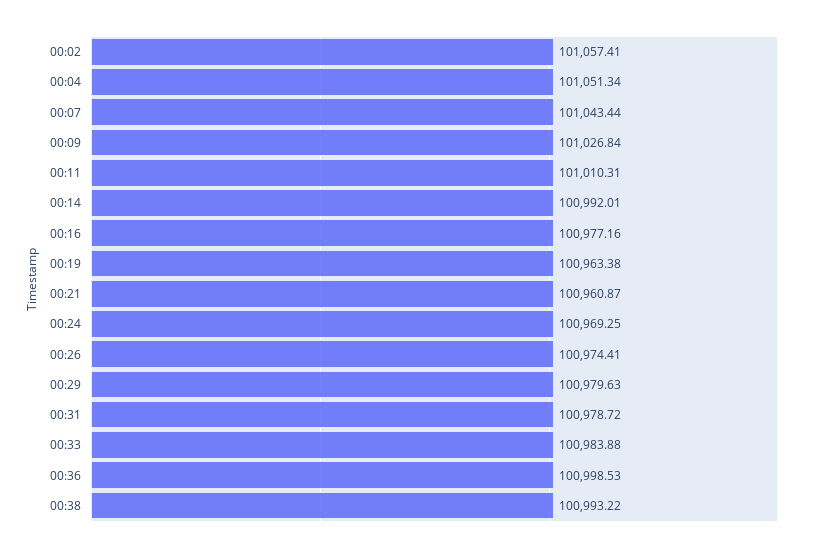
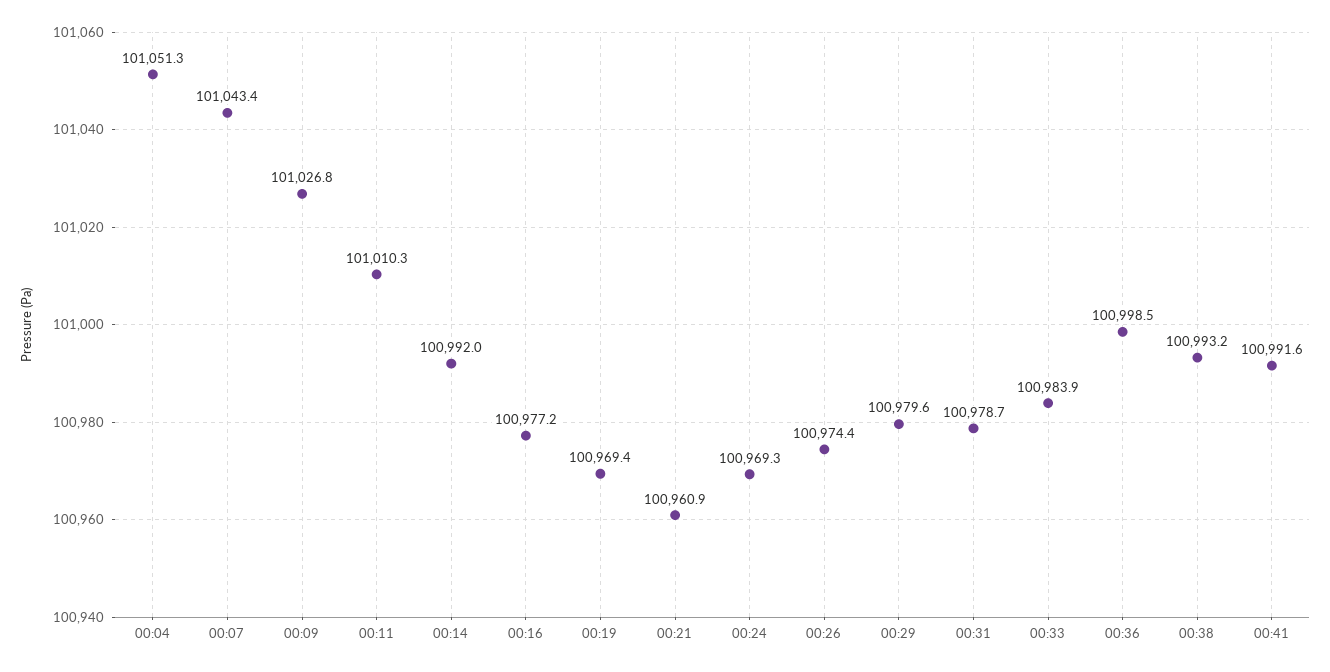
00:02: 101057.41 -> none
00:19: 100963.38 -> 100969.4
00:41: none -> 100991.6

